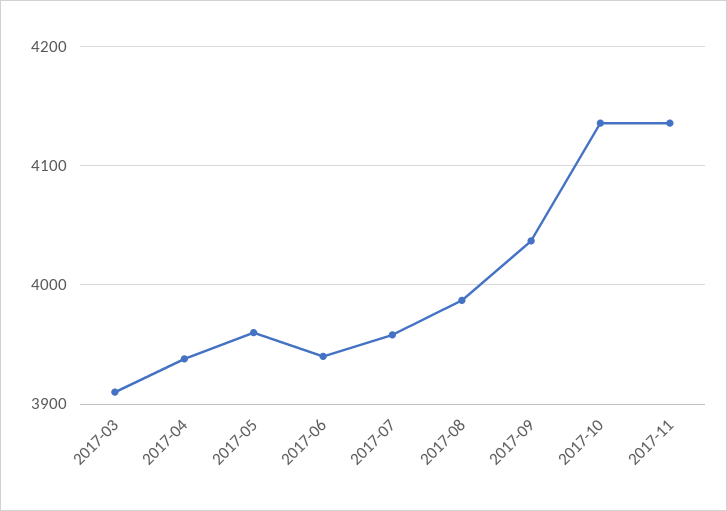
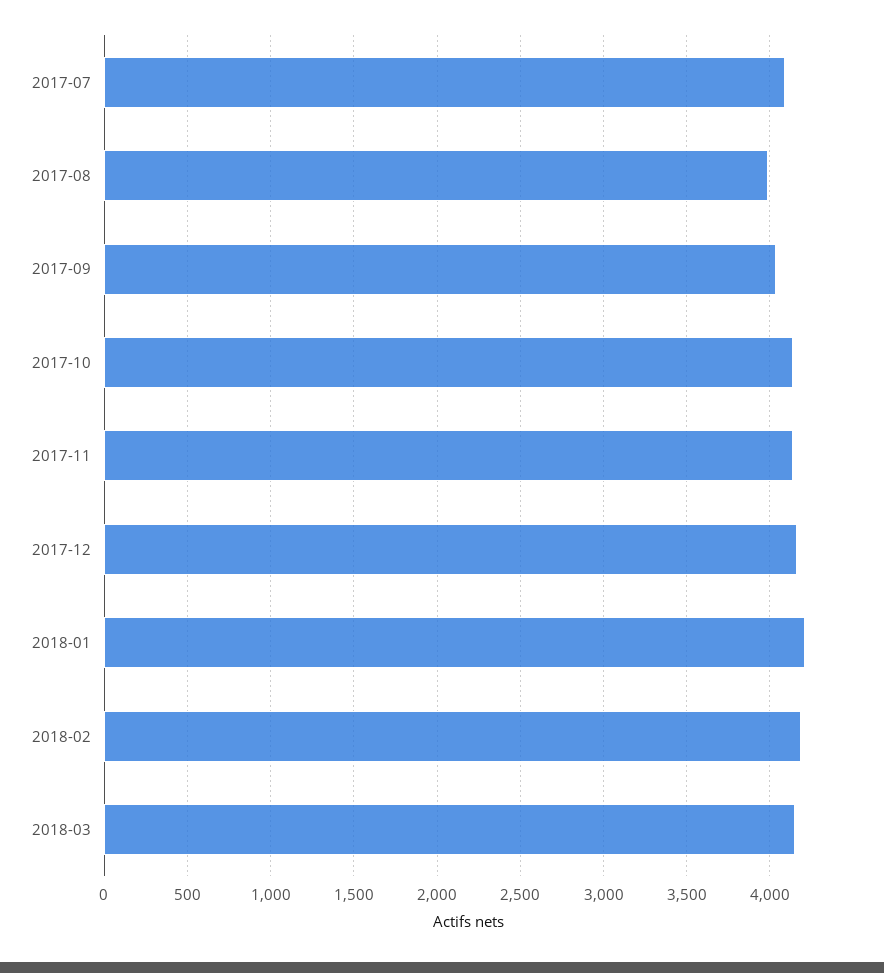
2017-03: 3910 -> none
2017-04: 3940 -> none
2017-05: 3960 -> none
2017-06: 3940 -> none
2017-07: 3960 -> 4100
2017-12: none -> 4150
2018-01: none -> 4200
2018-02: none -> 4200
2018-03: none -> 4150

